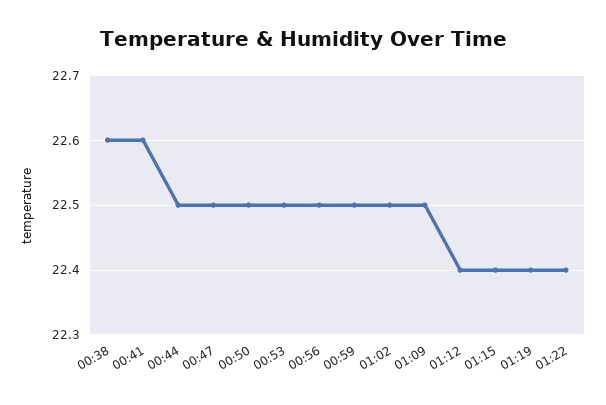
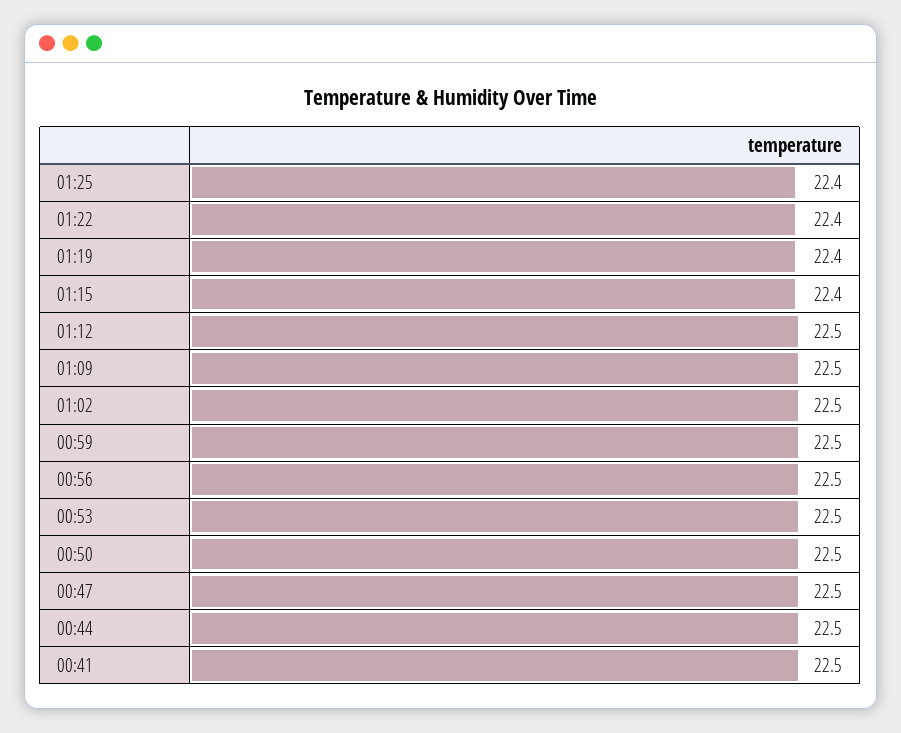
00:38: 22.6 -> none
00:41: 22.6 -> 22.5
01:12: 22.4 -> 22.5
01:25: none -> 22.4

